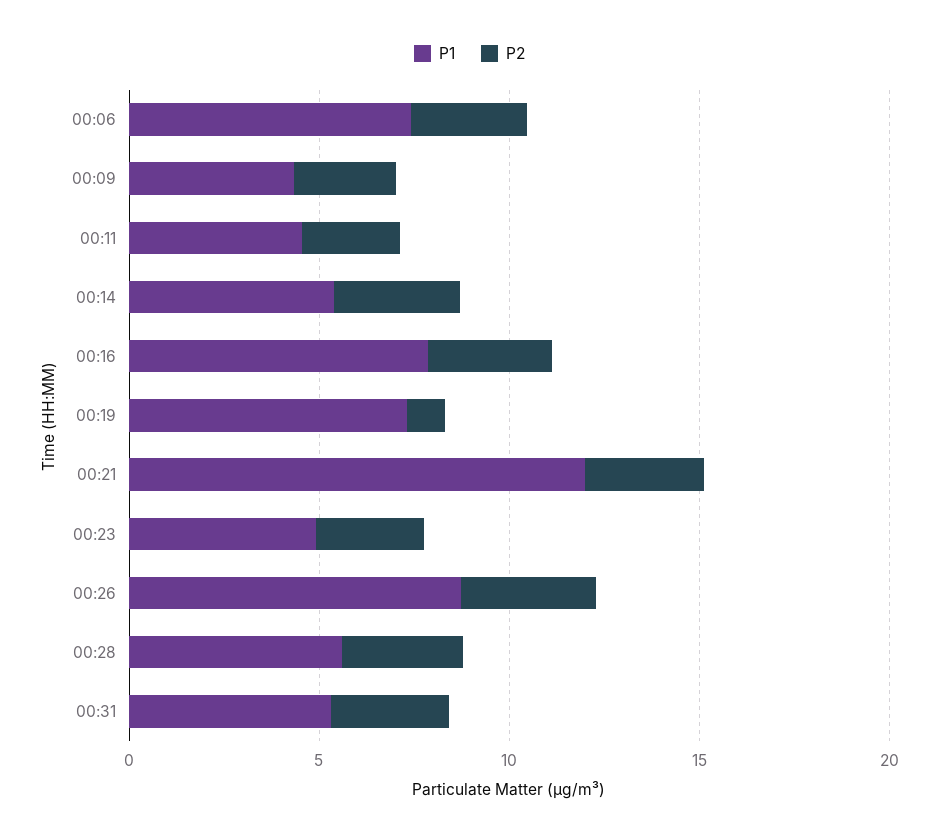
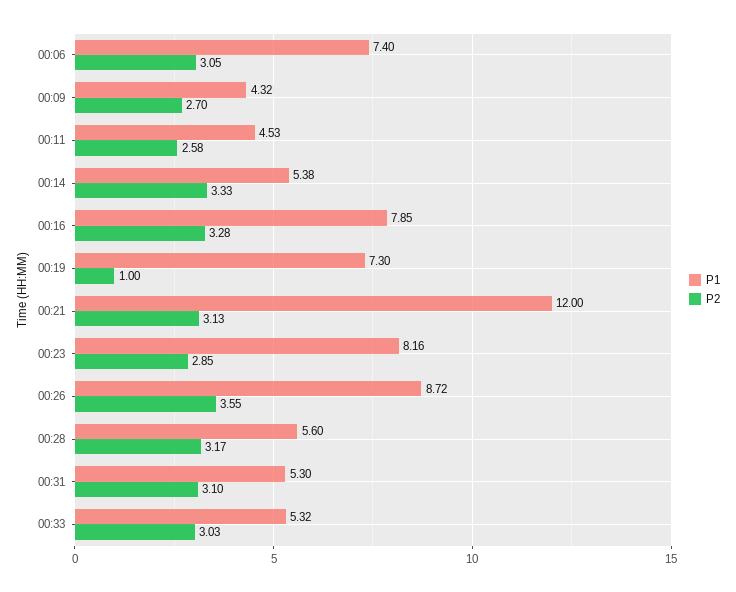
P1, 00:23: 5 -> 8.16
P1, 00:33: none -> 5.32
P2, 00:33: none -> 3.03

